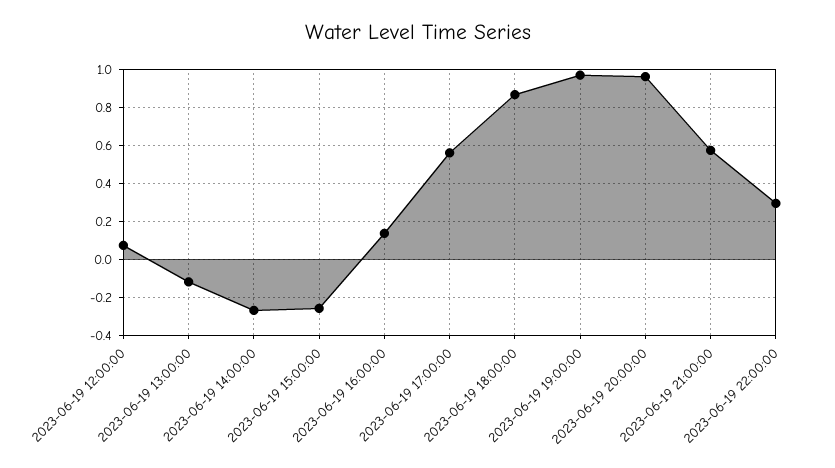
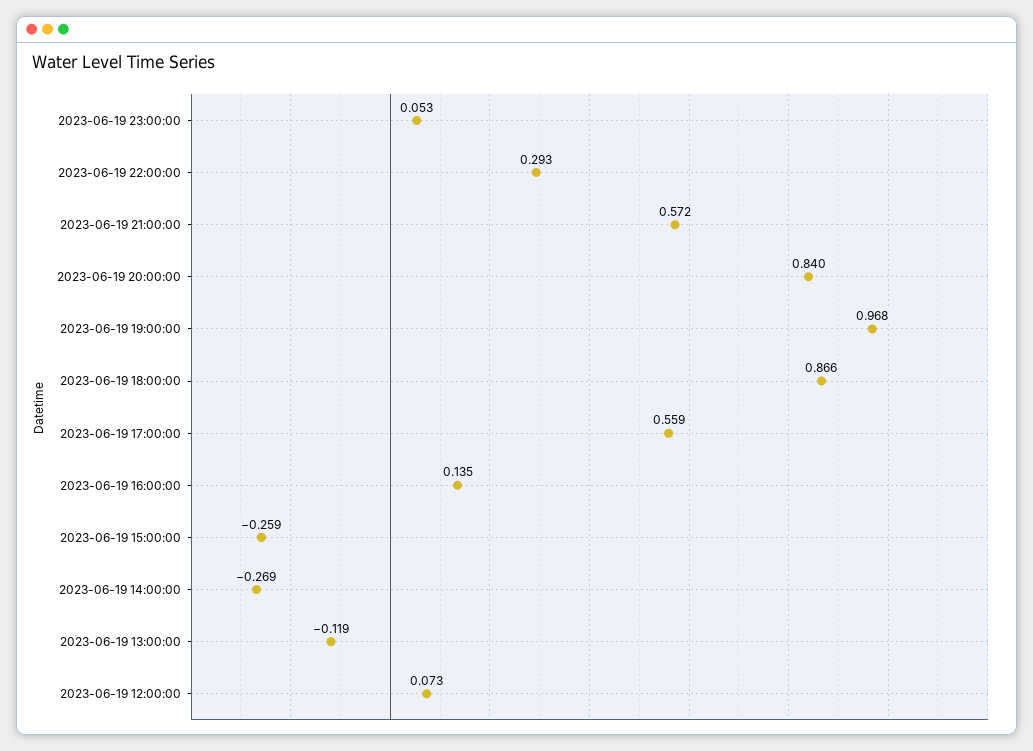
2023-06-19 20:00:00: 0.95 -> 0.84
2023-06-19 23:00:00: none -> 0.053

